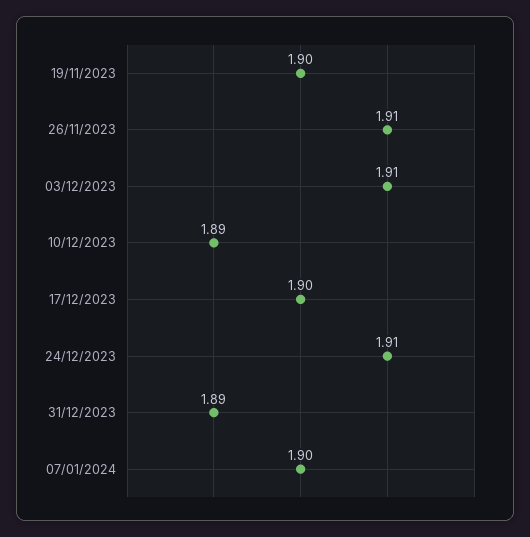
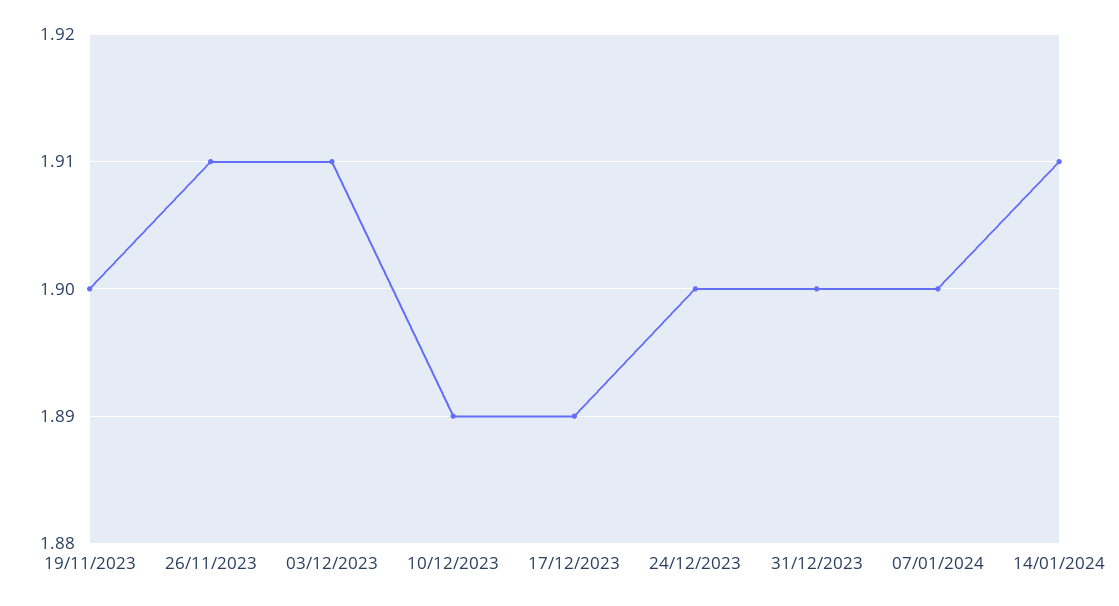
17/12/2023: 1.9 -> 1.89
24/12/2023: 1.91 -> 1.9
31/12/2023: 1.89 -> 1.9
14/01/2024: none -> 1.91

